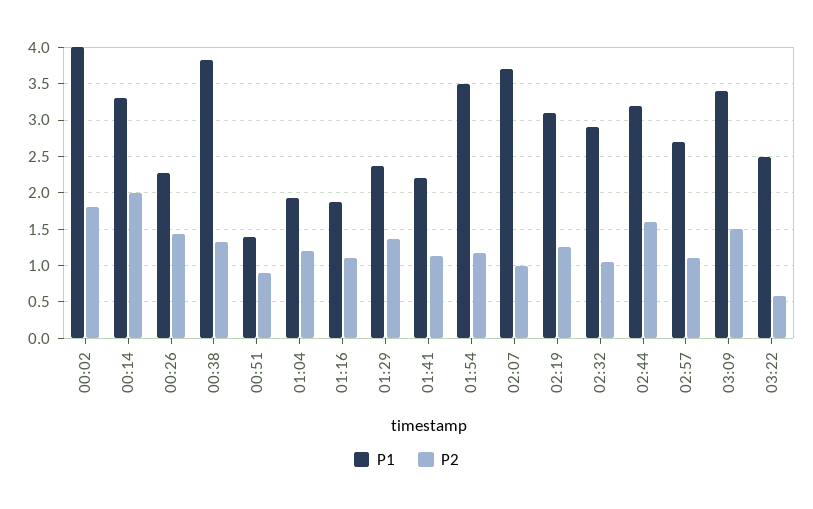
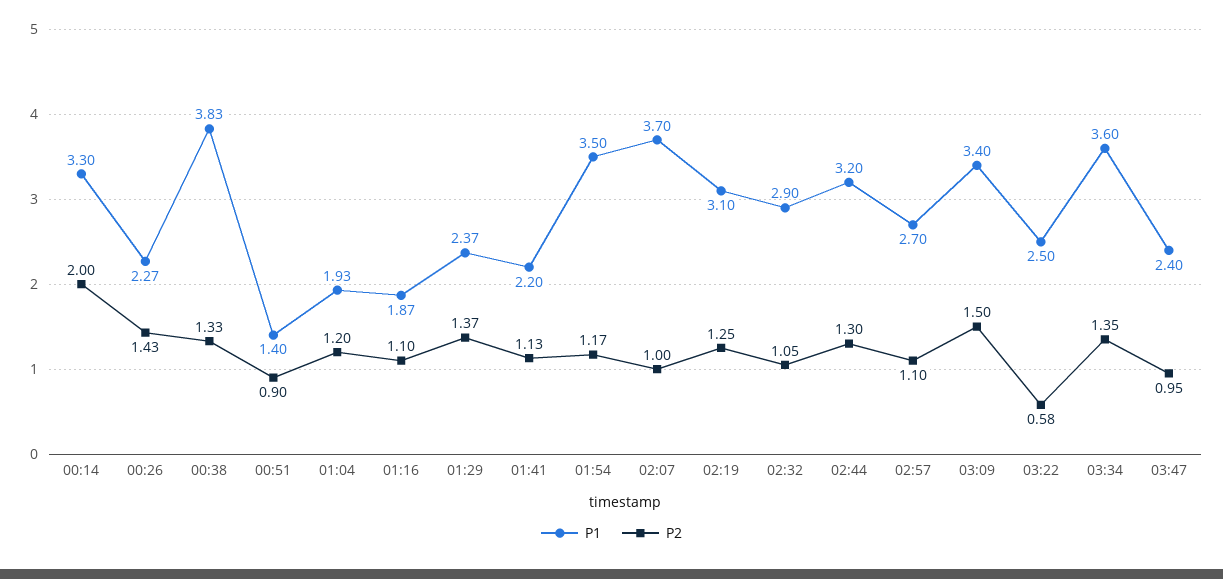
P1, 00:02: 4 -> none
P2, 00:02: 1.8 -> none
P2, 02:44: 1.6 -> 1.3
P1, 03:34: none -> 3.6
P2, 03:34: none -> 1.35
P1, 03:47: none -> 2.4
P2, 03:47: none -> 0.95

